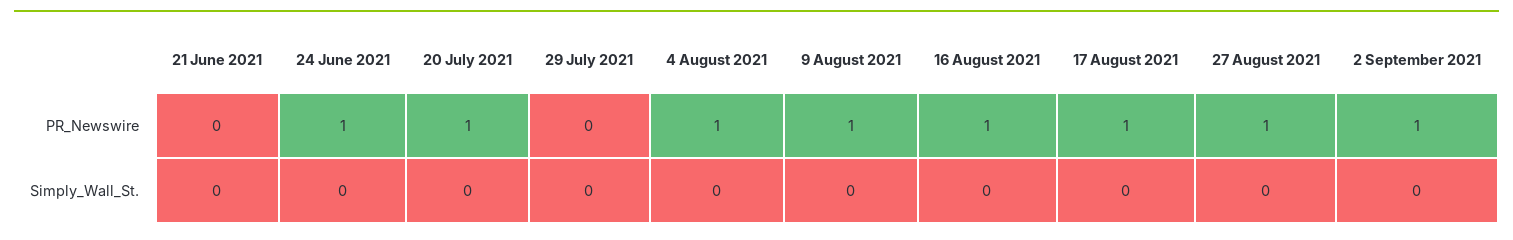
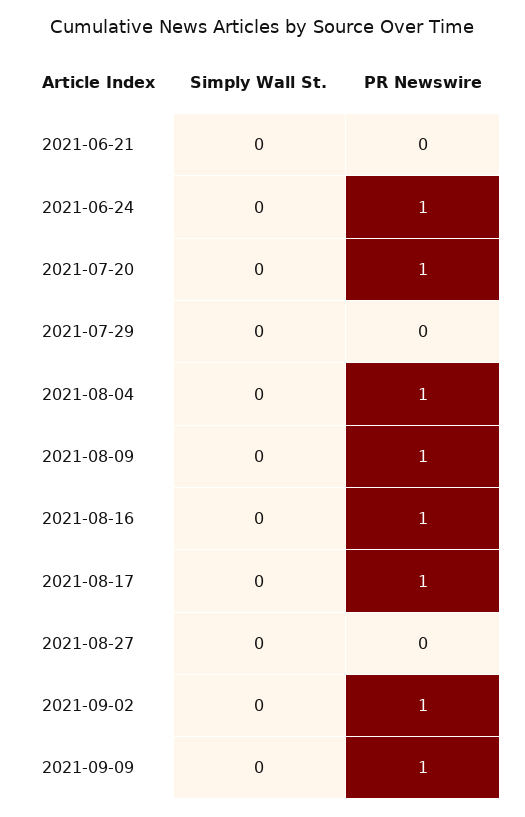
27 August 2021, PR_Newswire: 1 -> 0
2021-09-09, Simply_Wall_St.: none -> 0
2021-09-09, PR_Newswire: none -> 1

